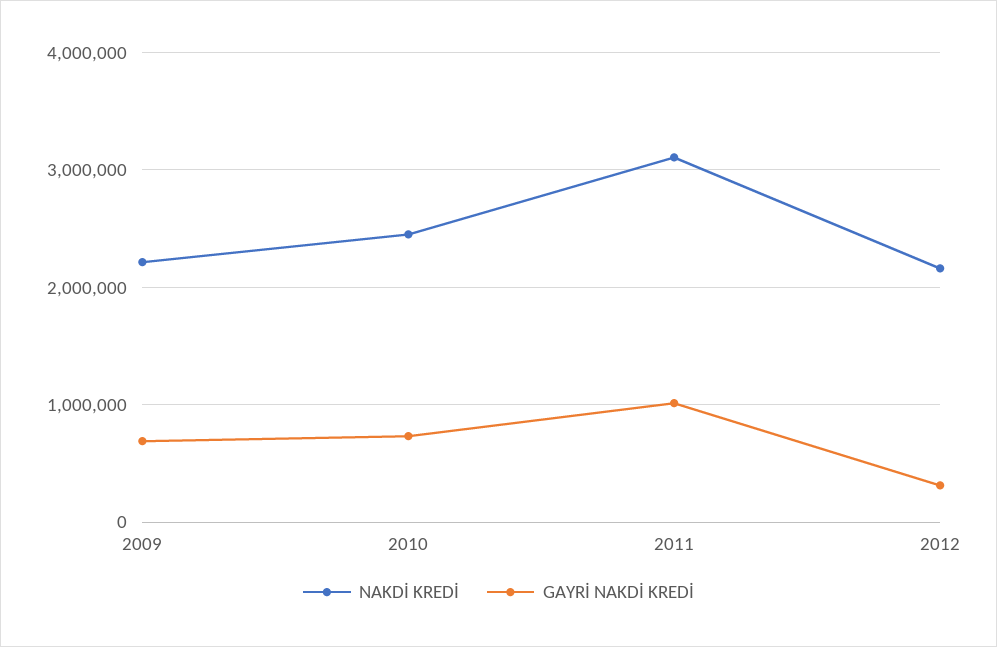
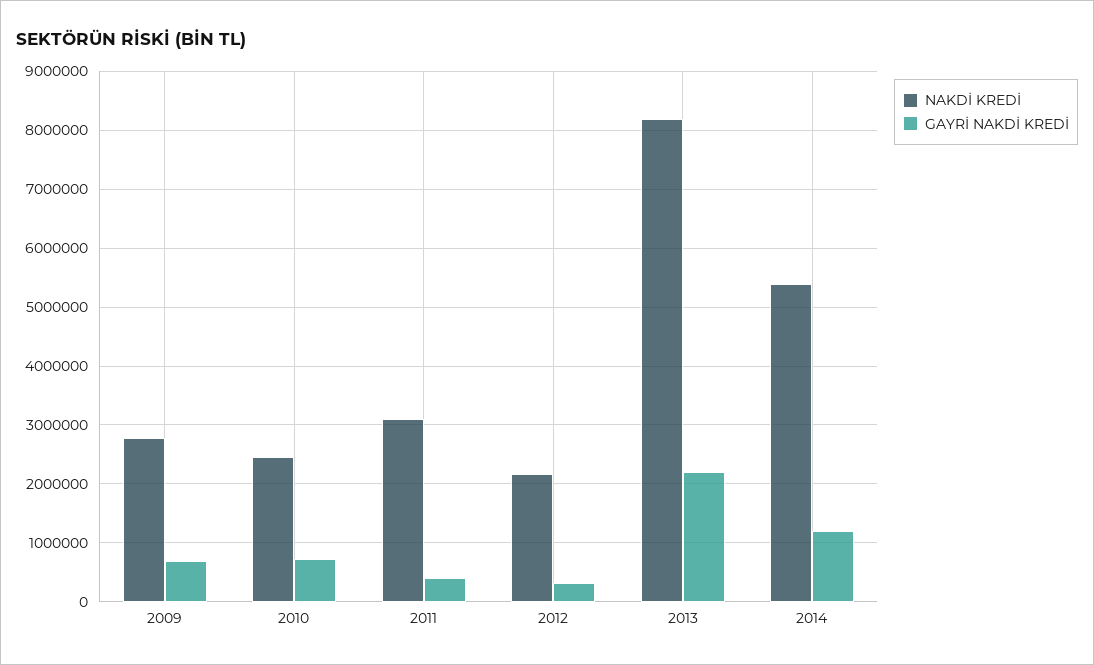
NAKDİ KREDİ, 2009: 2200000 -> 2800000
GAYRİ NAKDİ KREDİ, 2011: 1000000 -> 400000
NAKDİ KREDİ, 2013: none -> 8200000
GAYRİ NAKDİ KREDİ, 2013: none -> 2200000
NAKDİ KREDİ, 2014: none -> 5400000
GAYRİ NAKDİ KREDİ, 2014: none -> 1200000

